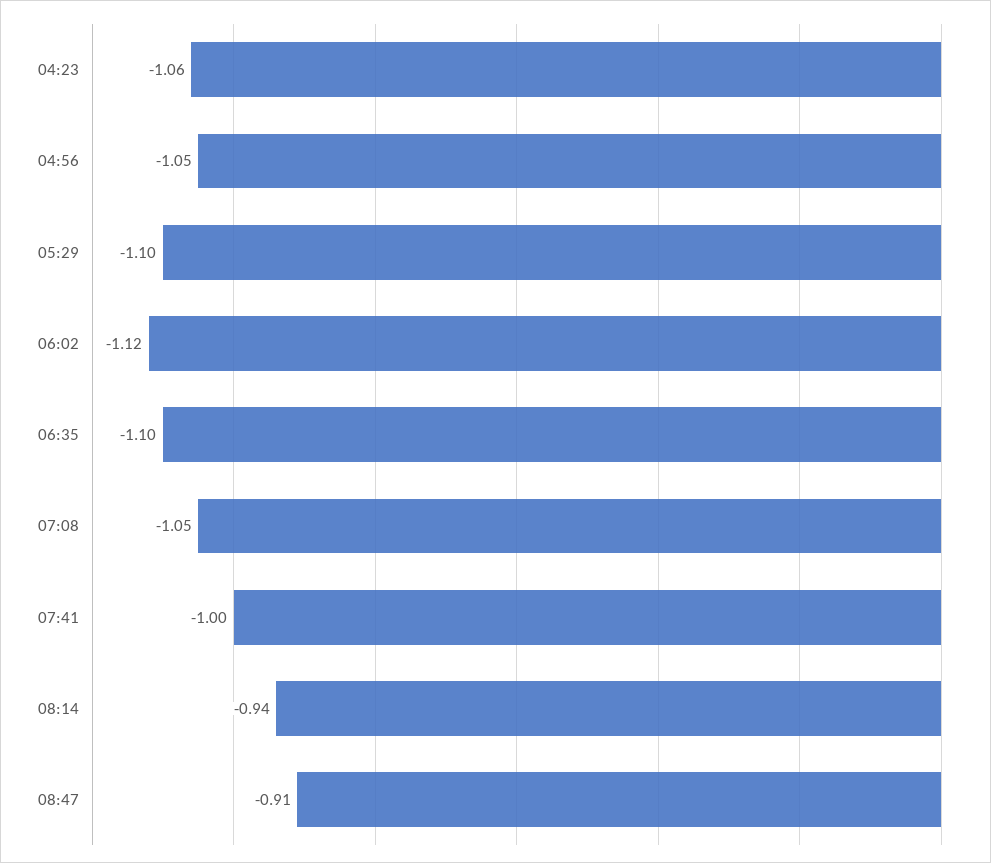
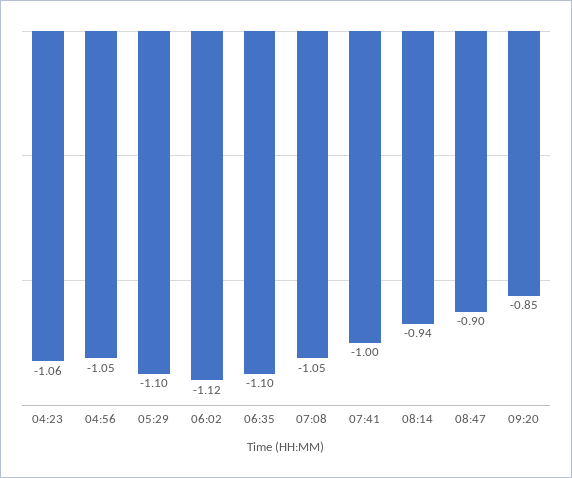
08:47: -0.91 -> -0.9
09:20: none -> -0.85

